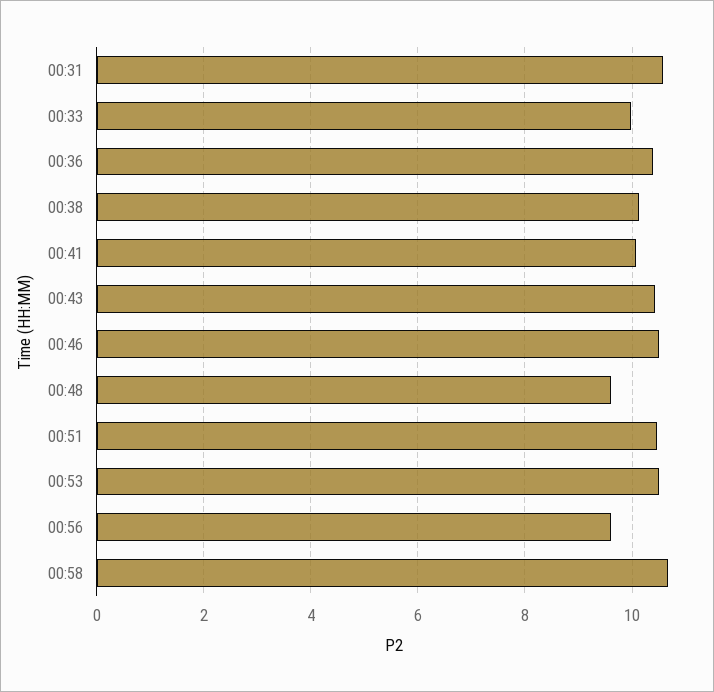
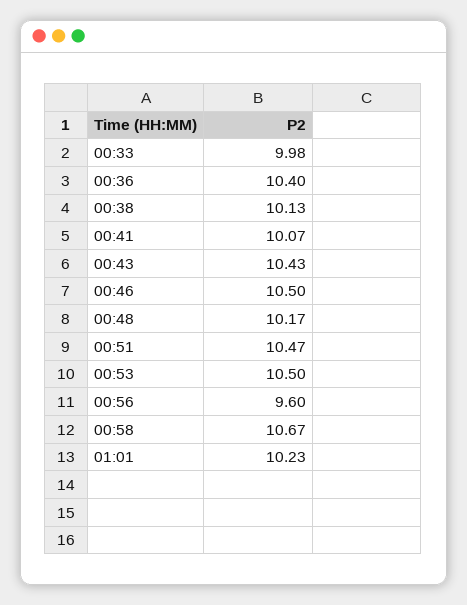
00:31: 10.6 -> none
00:48: 9.6 -> 10.17
01:01: none -> 10.23

